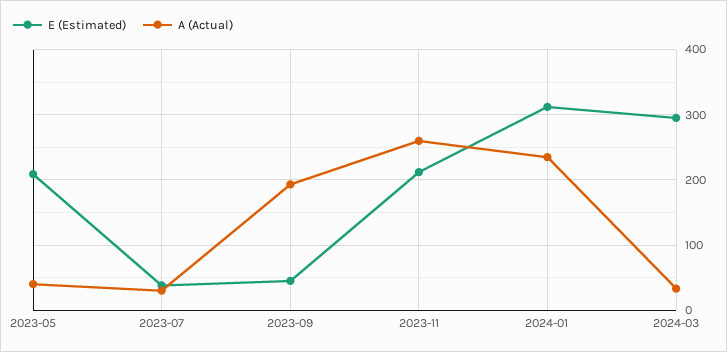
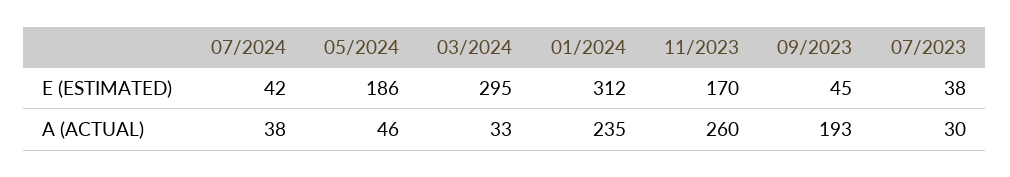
E (Estimated), 2023-05: 210 -> none
A (Actual), 2023-05: 40 -> none
E (Estimated), 2023-11: 210 -> 170
E (Estimated), 07/2024: none -> 42
E (Estimated), 05/2024: none -> 186
A (Actual), 07/2024: none -> 38
A (Actual), 05/2024: none -> 46

